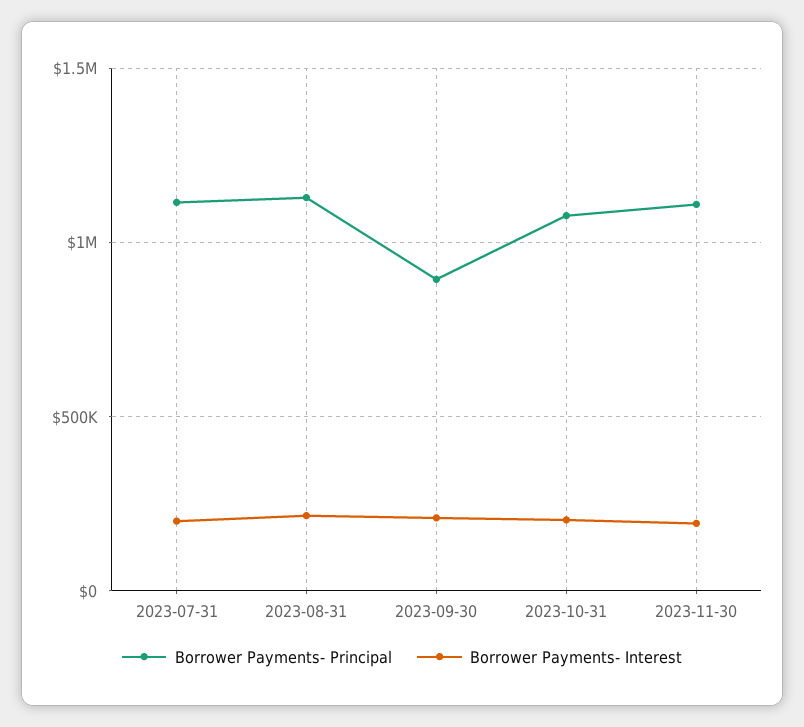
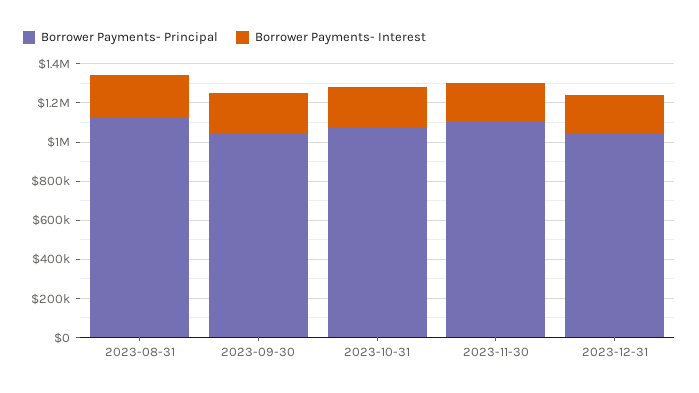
Borrower Payments- Principal, 2023-07-31: 1100000 -> none
Borrower Payments- Interest, 2023-07-31: 200000 -> none
Borrower Payments- Principal, 2023-09-30: 900000 -> 1050000
Borrower Payments- Principal, 2023-12-31: none -> 1050000
Borrower Payments- Interest, 2023-12-31: none -> 200000

